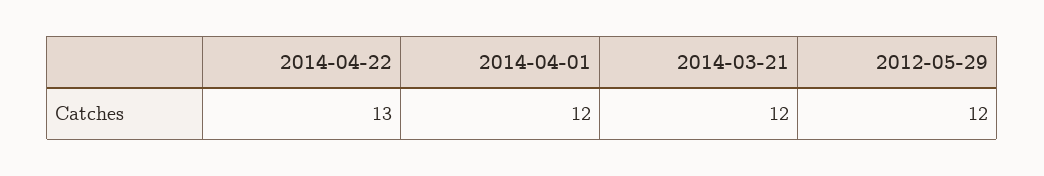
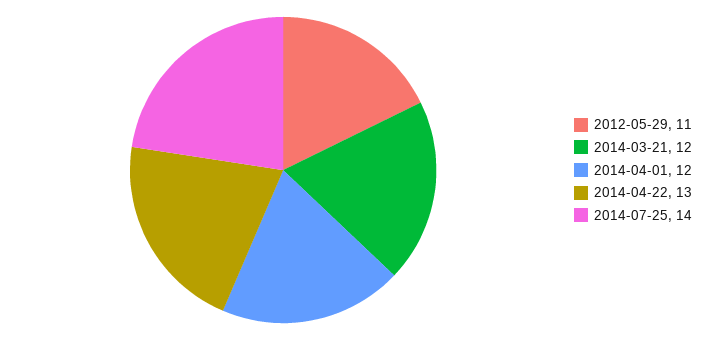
2012-05-29: 12 -> 11
2014-07-25: none -> 14

